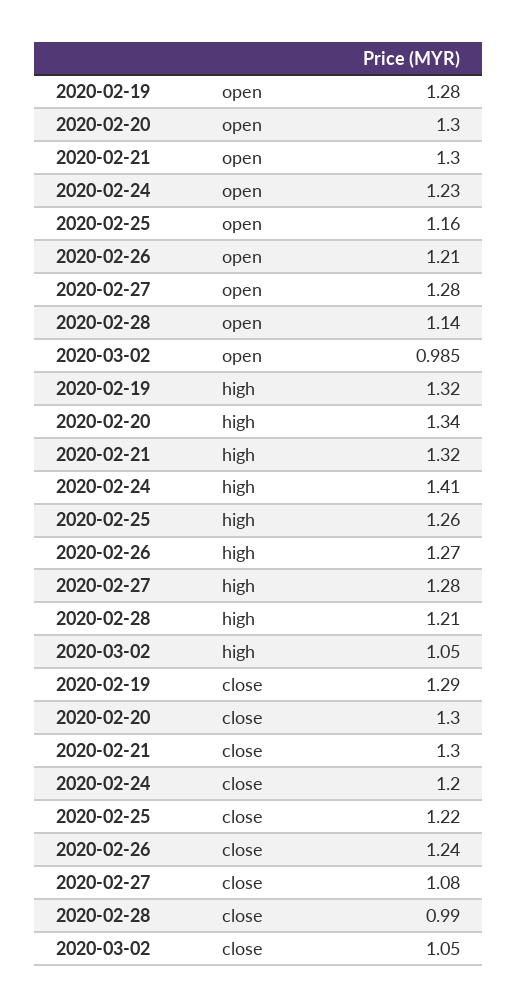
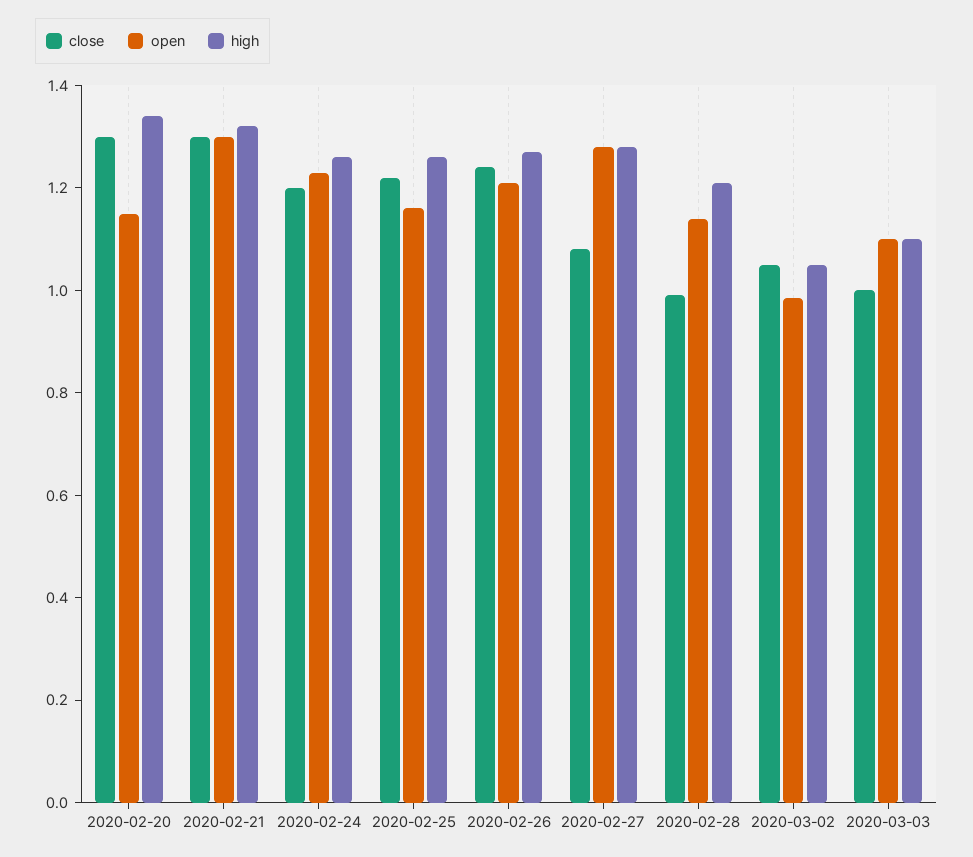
open, 2020-02-19: 1.28 -> none
open, 2020-02-20: 1.3 -> 1.15
high, 2020-02-19: 1.32 -> none
high, 2020-02-24: 1.41 -> 1.25
close, 2020-02-19: 1.29 -> none
close, 2020-03-03: none -> 1
open, 2020-03-03: none -> 1.1
high, 2020-03-03: none -> 1.1

